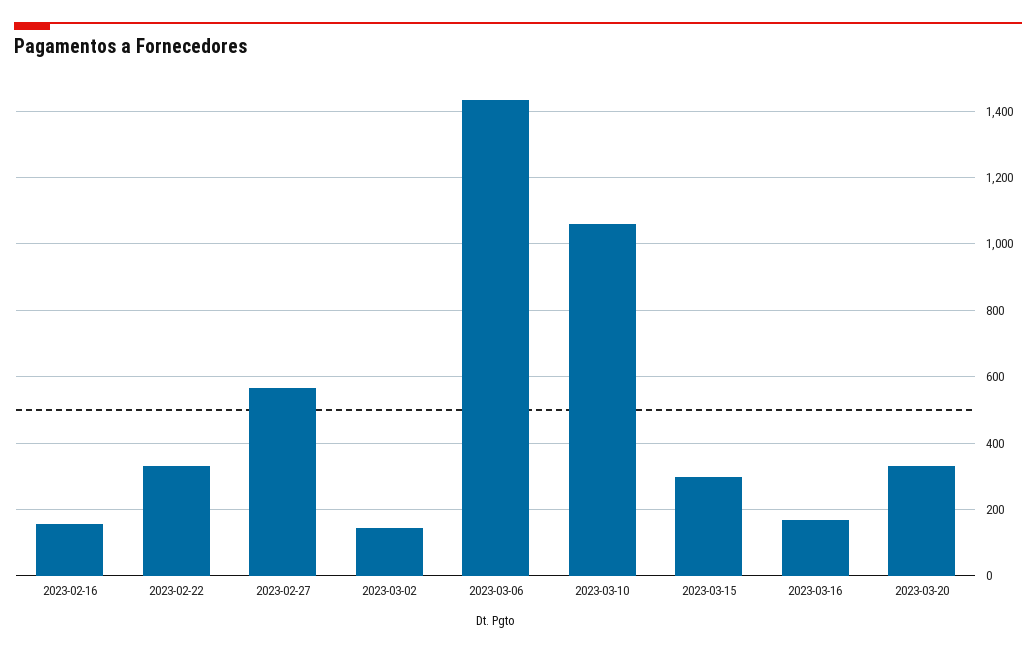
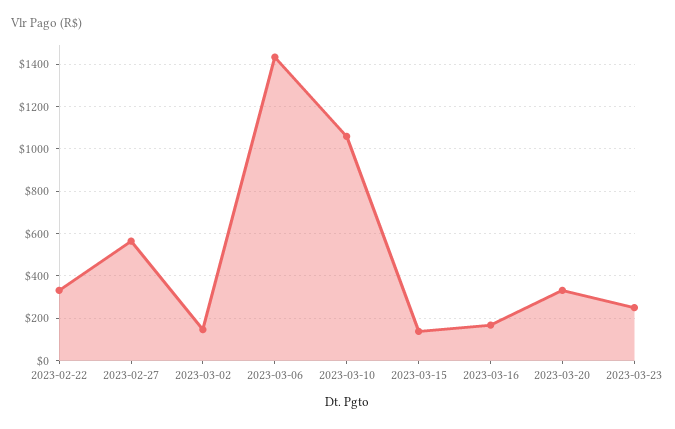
2023-02-16: 160 -> none
2023-03-15: 300 -> 150
2023-03-23: none -> 250

